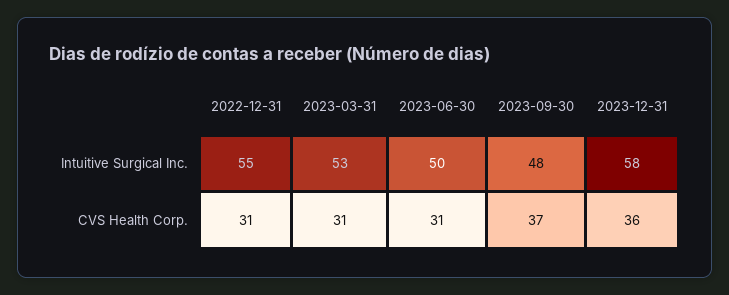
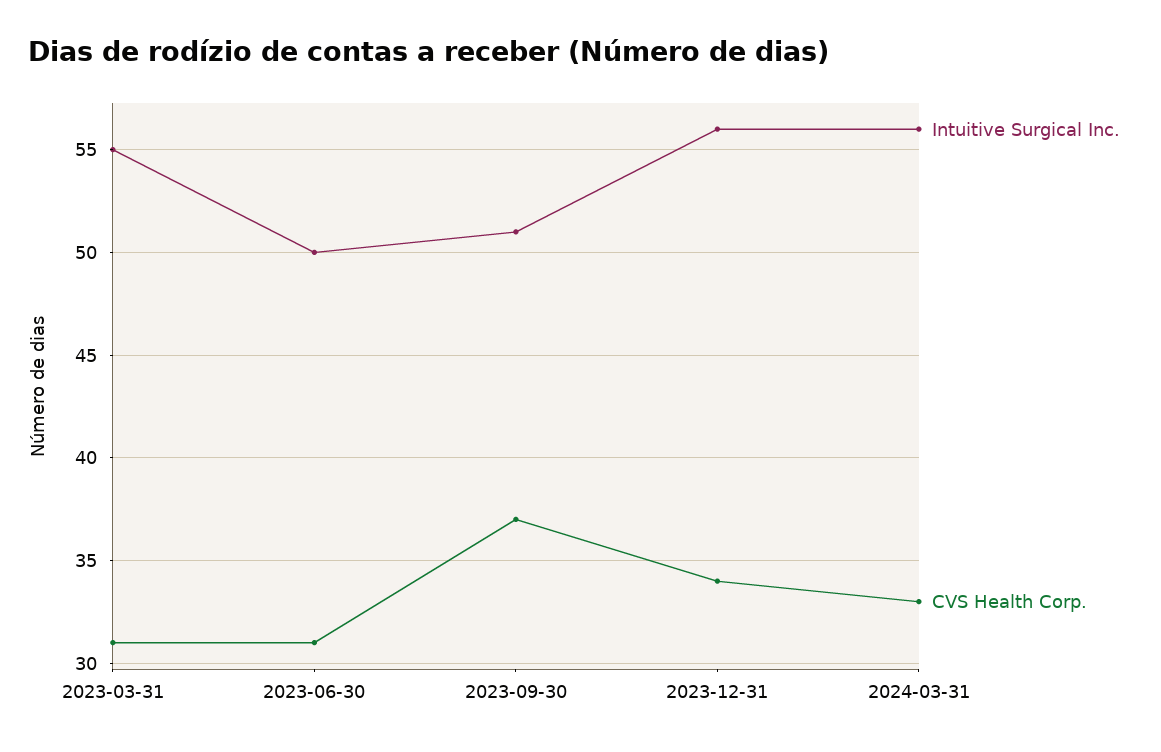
Intuitive Surgical Inc., 2022-12-31: 55 -> none
Intuitive Surgical Inc., 2023-03-31: 53 -> 55
Intuitive Surgical Inc., 2023-09-30: 48 -> 51
Intuitive Surgical Inc., 2023-12-31: 58 -> 56
CVS Health Corp., 2022-12-31: 31 -> none
CVS Health Corp., 2023-12-31: 36 -> 34
Intuitive Surgical Inc., 2024-03-31: none -> 56
CVS Health Corp., 2024-03-31: none -> 33

